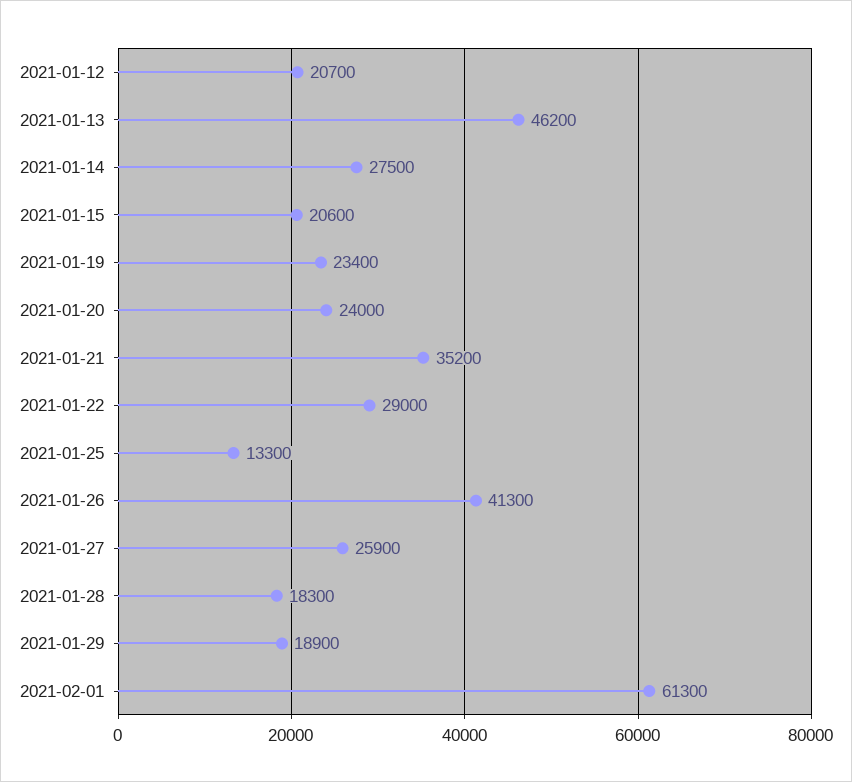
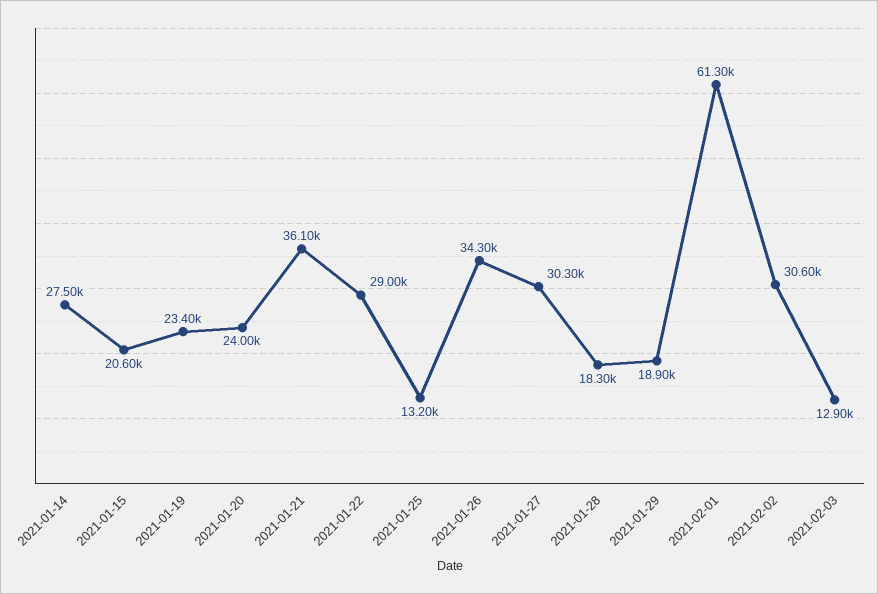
2021-01-12: 20700 -> none
2021-01-13: 46200 -> none
2021-01-21: 35200 -> 36100
2021-01-25: 13300 -> 13200
2021-01-26: 41300 -> 34300
2021-01-27: 25900 -> 30300
2021-02-02: none -> 30600
2021-02-03: none -> 12900

